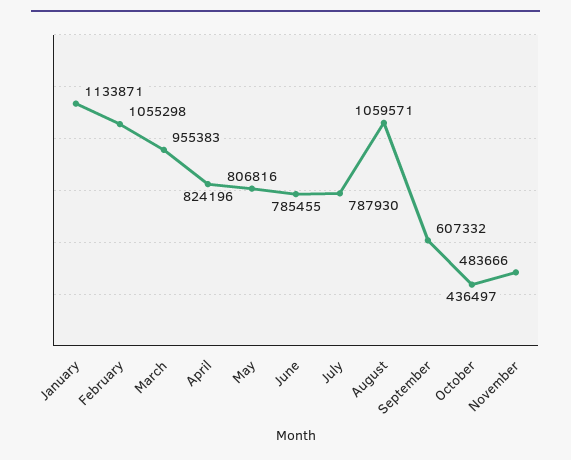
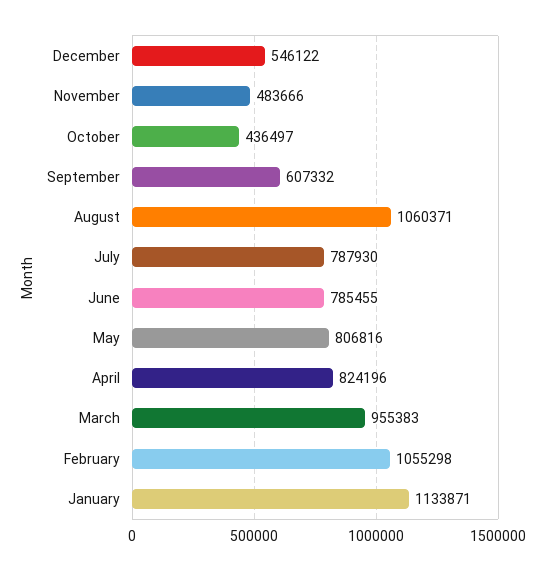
August: 1059571 -> 1060371
December: none -> 546122

